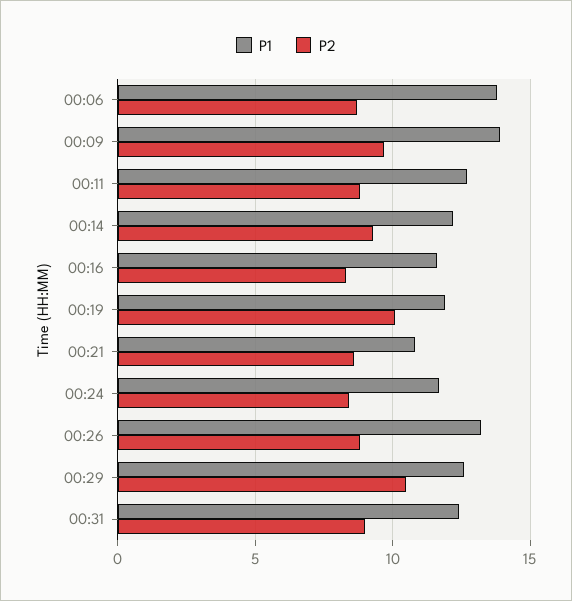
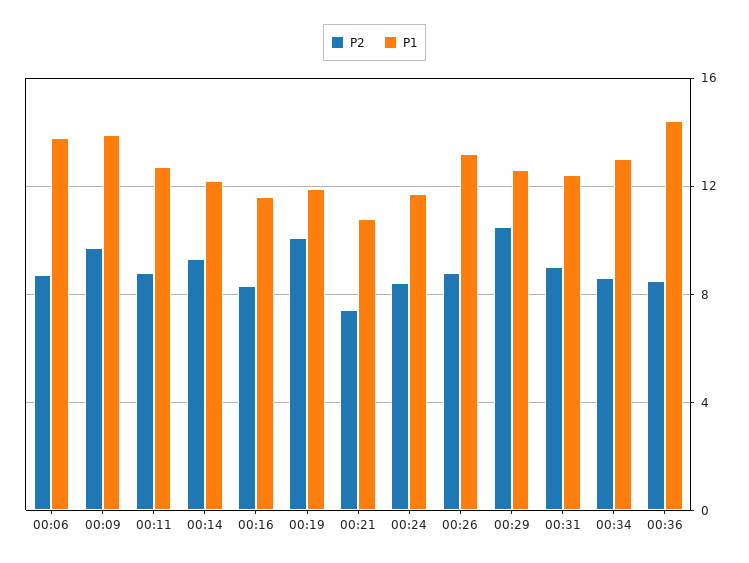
P2, 00:21: 8.5 -> 7.5
P2, 00:34: none -> 8.5
P1, 00:34: none -> 13
P2, 00:36: none -> 8.5
P1, 00:36: none -> 14.5

